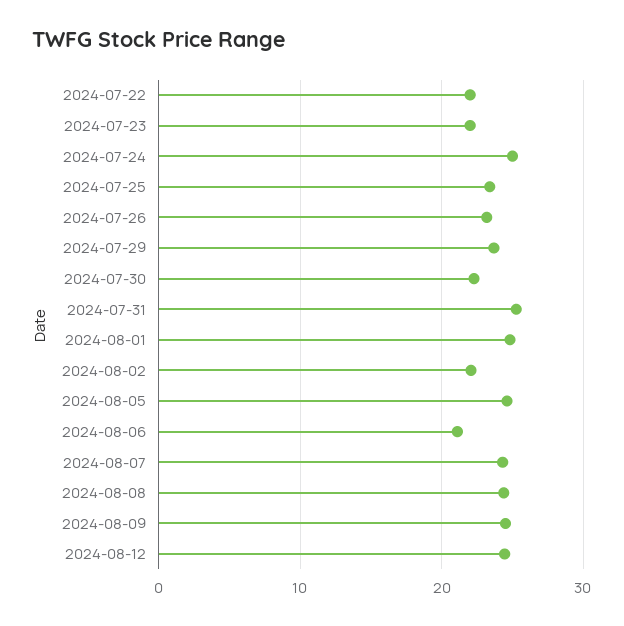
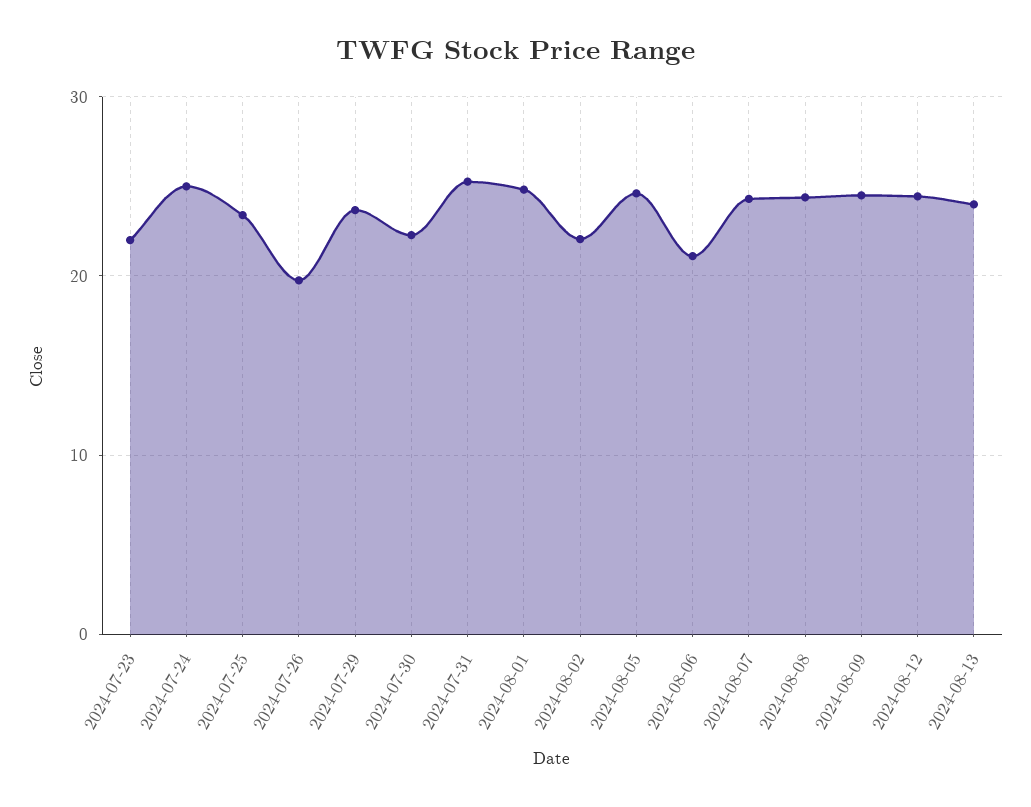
2024-07-22: 22 -> none
2024-07-26: 23 -> 20
2024-08-13: none -> 24

